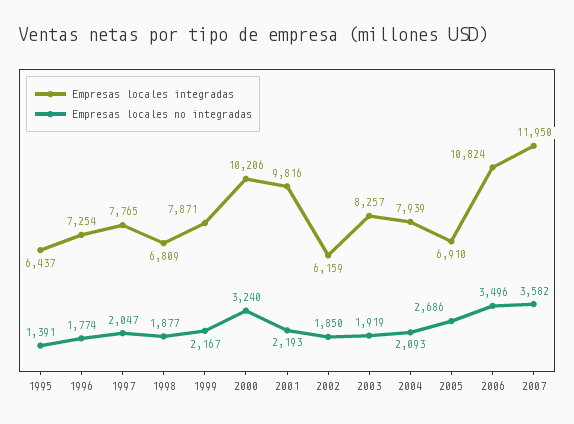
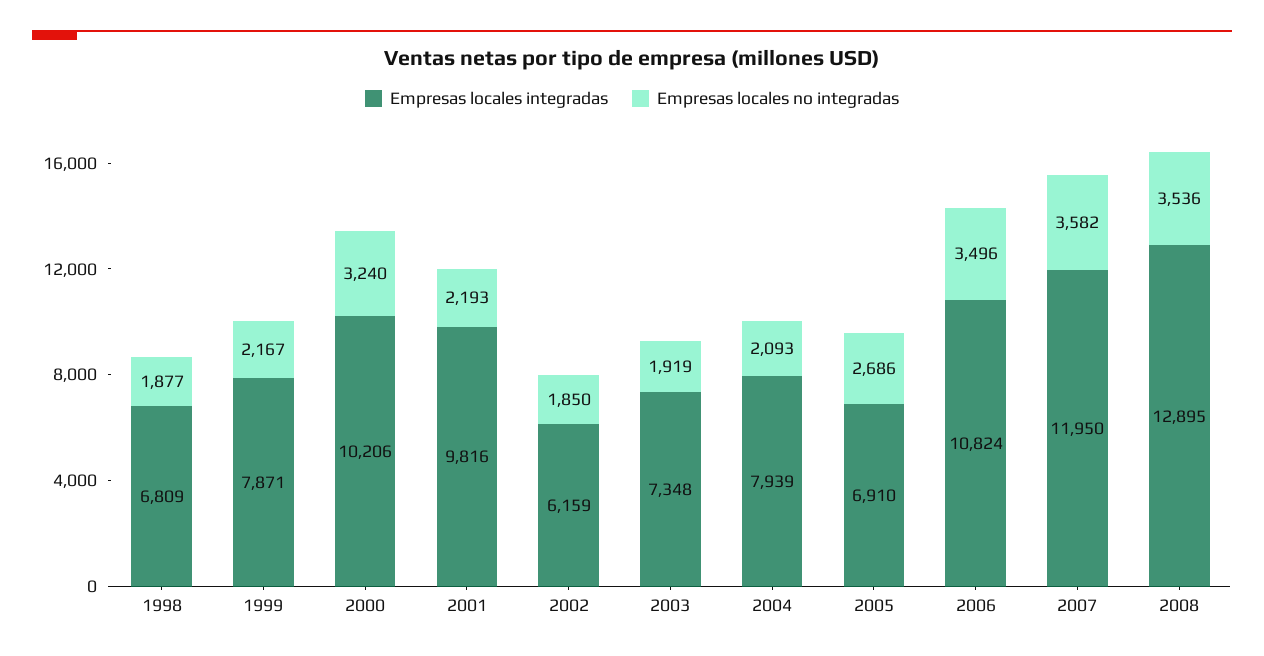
Empresas locales integradas, 1995: 6437 -> none
Empresas locales no integradas, 1995: 1391 -> none
Empresas locales integradas, 1996: 7254 -> none
Empresas locales no integradas, 1996: 1774 -> none
Empresas locales integradas, 1997: 7765 -> none
Empresas locales no integradas, 1997: 2047 -> none
Empresas locales integradas, 2003: 8257 -> 7348
Empresas locales integradas, 2008: none -> 12895
Empresas locales no integradas, 2008: none -> 3536

